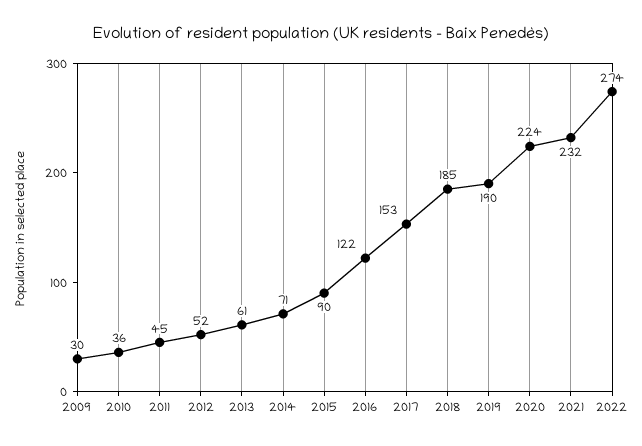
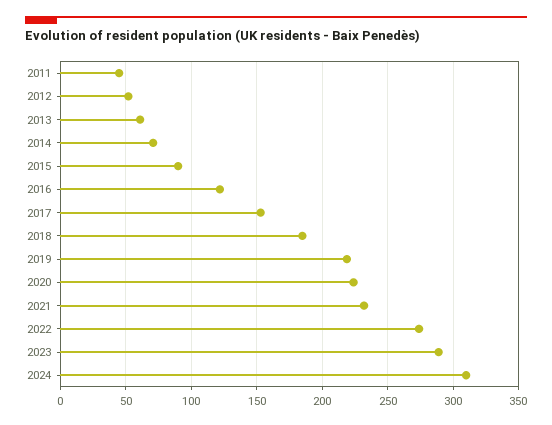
2009: 30 -> none
2010: 36 -> none
2019: 190 -> 220
2023: none -> 290
2024: none -> 310

